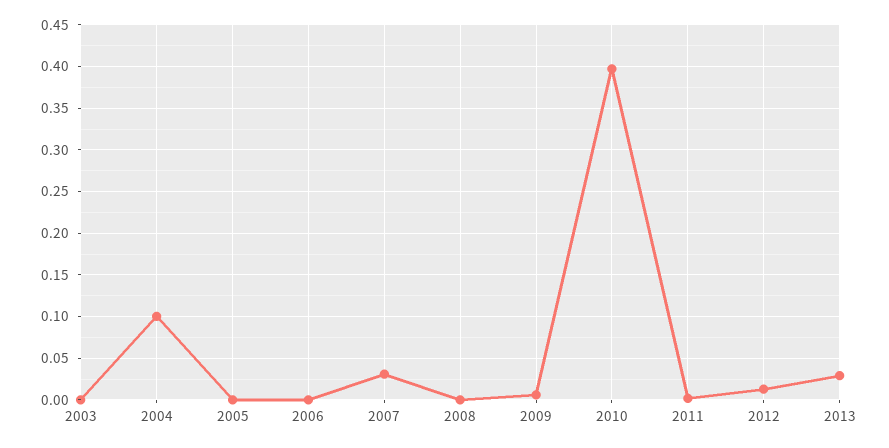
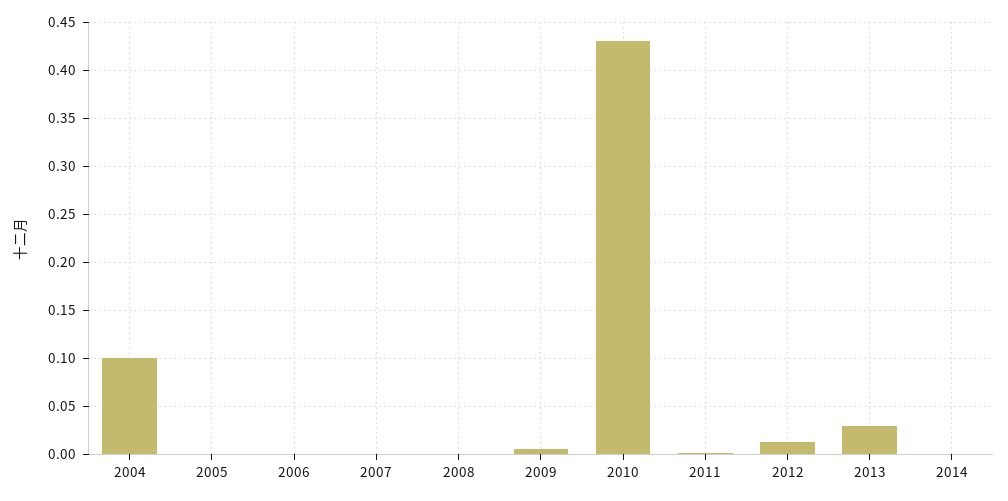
2003: 0 -> none
2007: 0.03 -> 0
2010: 0.4 -> 0.43
2014: none -> 0

